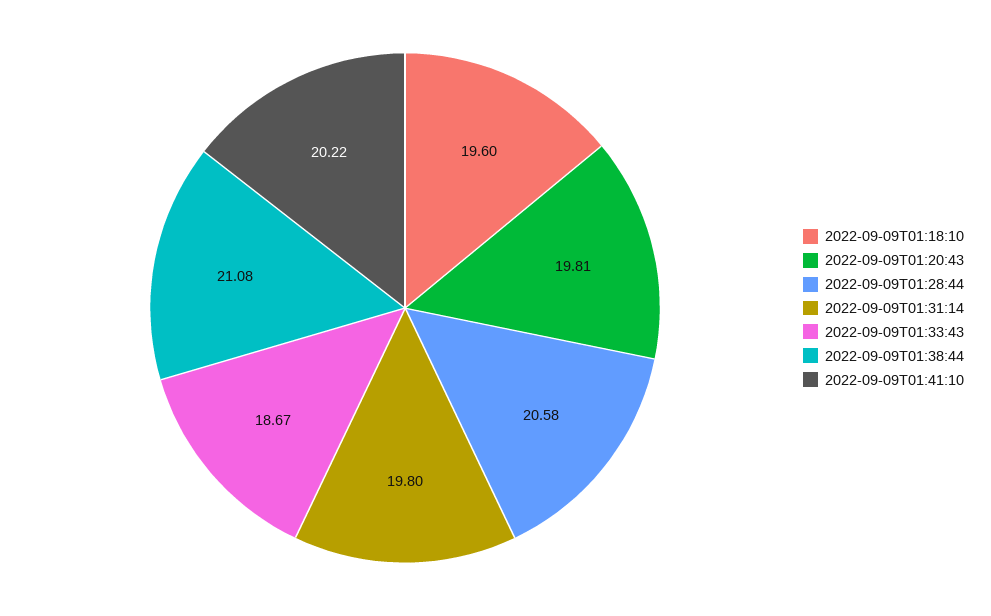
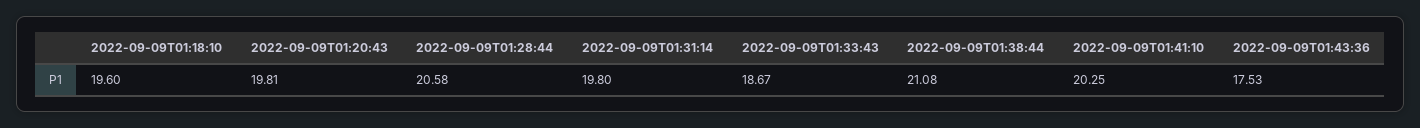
2022-09-09T01:41:10: 20.22 -> 20.25
2022-09-09T01:43:36: none -> 17.53

